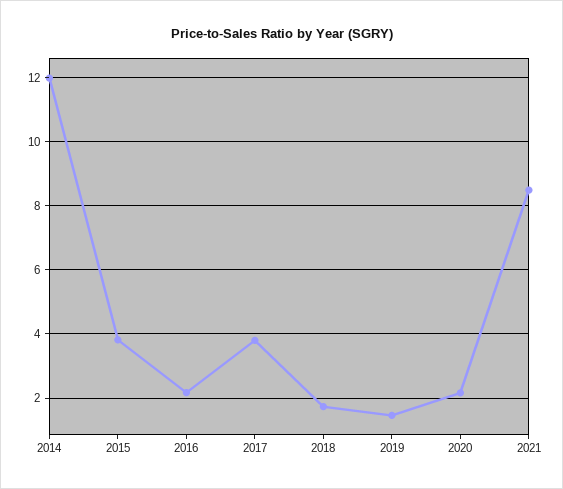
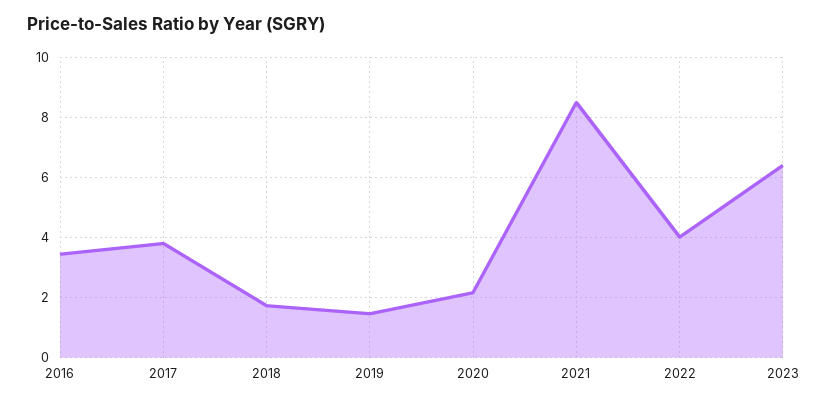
2014: 12 -> none
2015: 3.8 -> none
2016: 2.2 -> 3.4
2022: none -> 4
2023: none -> 6.4

